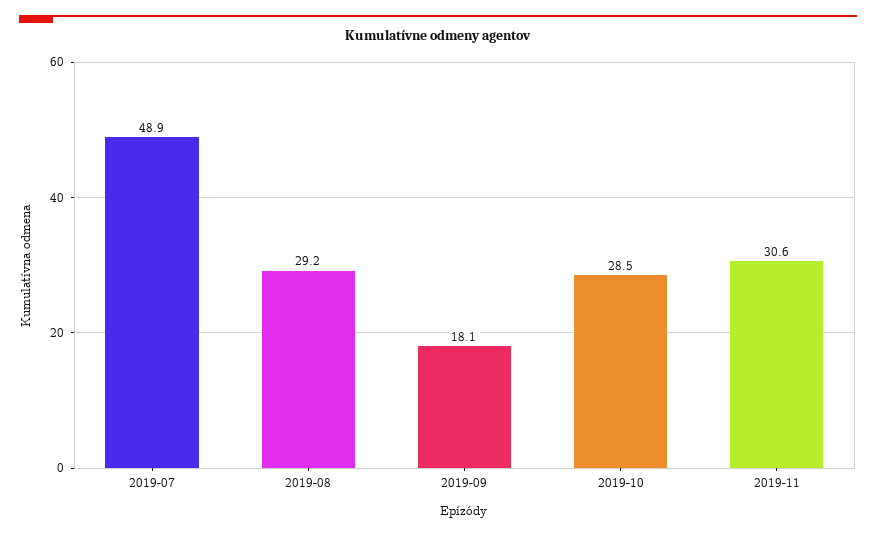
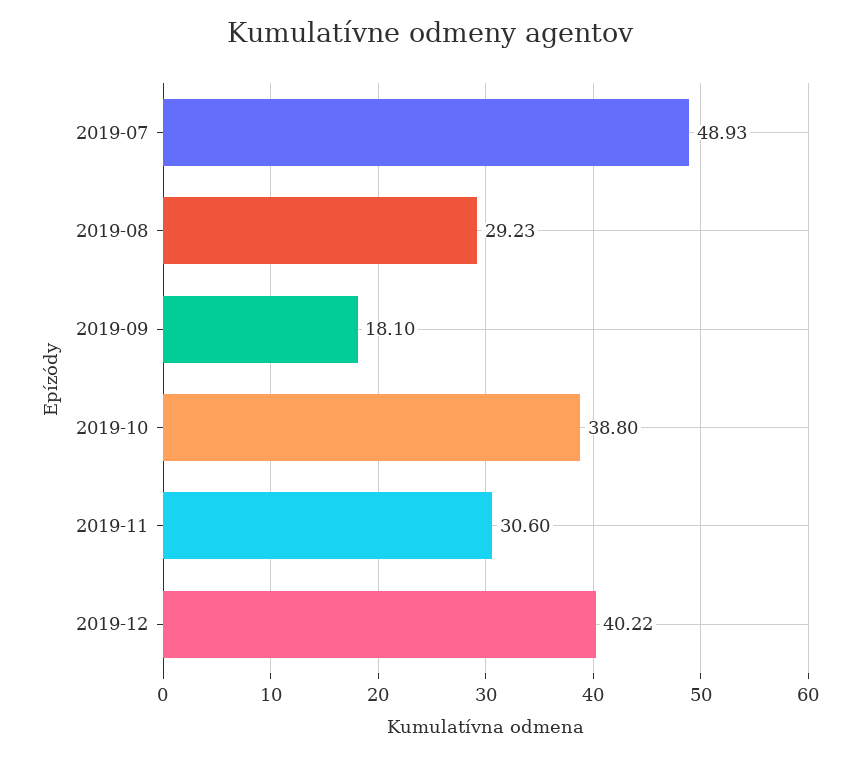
2019-10: 28.5 -> 38.8
2019-12: none -> 40.22

